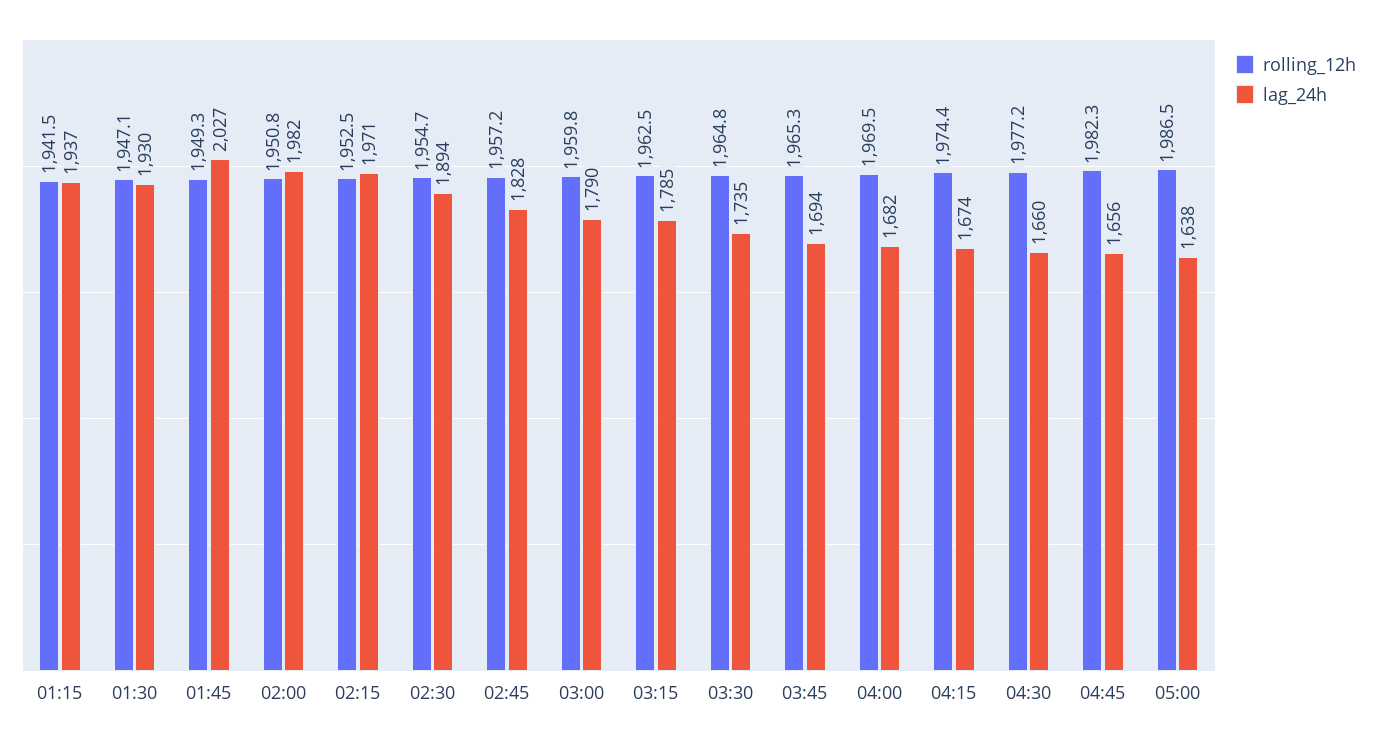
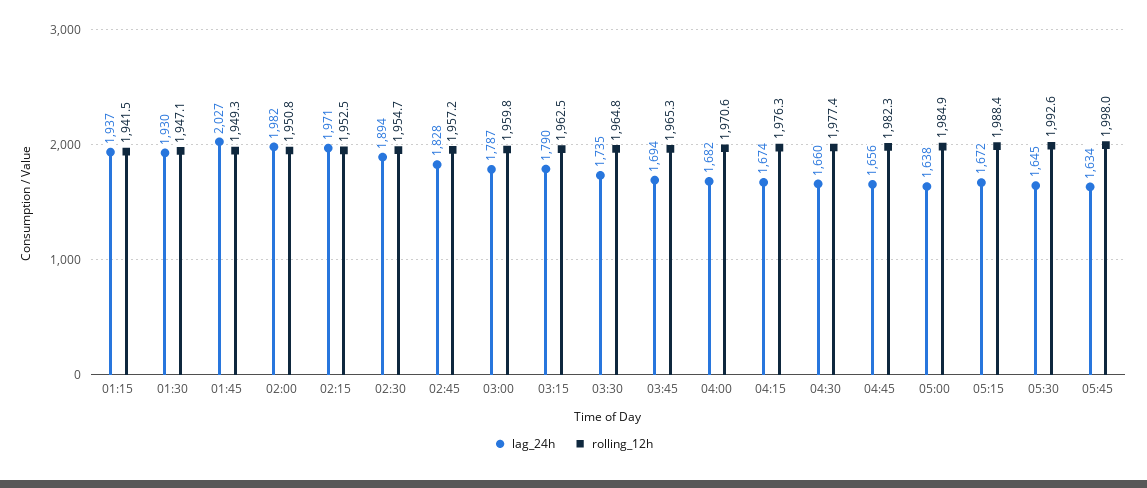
lag_24h, 03:00: 1790 -> 1787
lag_24h, 03:15: 1785 -> 1790
rolling_12h, 04:00: 1969.5 -> 1970.6
rolling_12h, 04:15: 1974.4 -> 1976.3
rolling_12h, 04:30: 1977.2 -> 1977.4
rolling_12h, 05:00: 1986.5 -> 1984.9
lag_24h, 05:15: none -> 1672
rolling_12h, 05:15: none -> 1988.4
lag_24h, 05:30: none -> 1645
rolling_12h, 05:30: none -> 1992.6
lag_24h, 05:45: none -> 1634
rolling_12h, 05:45: none -> 1998

